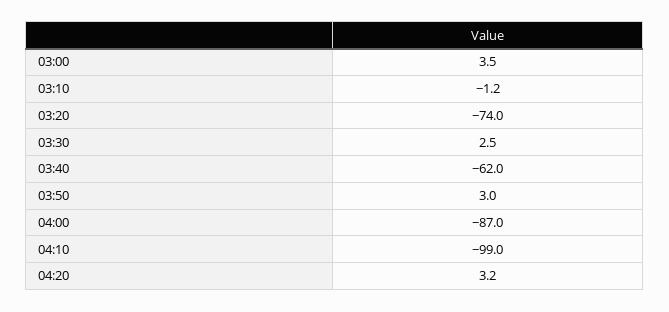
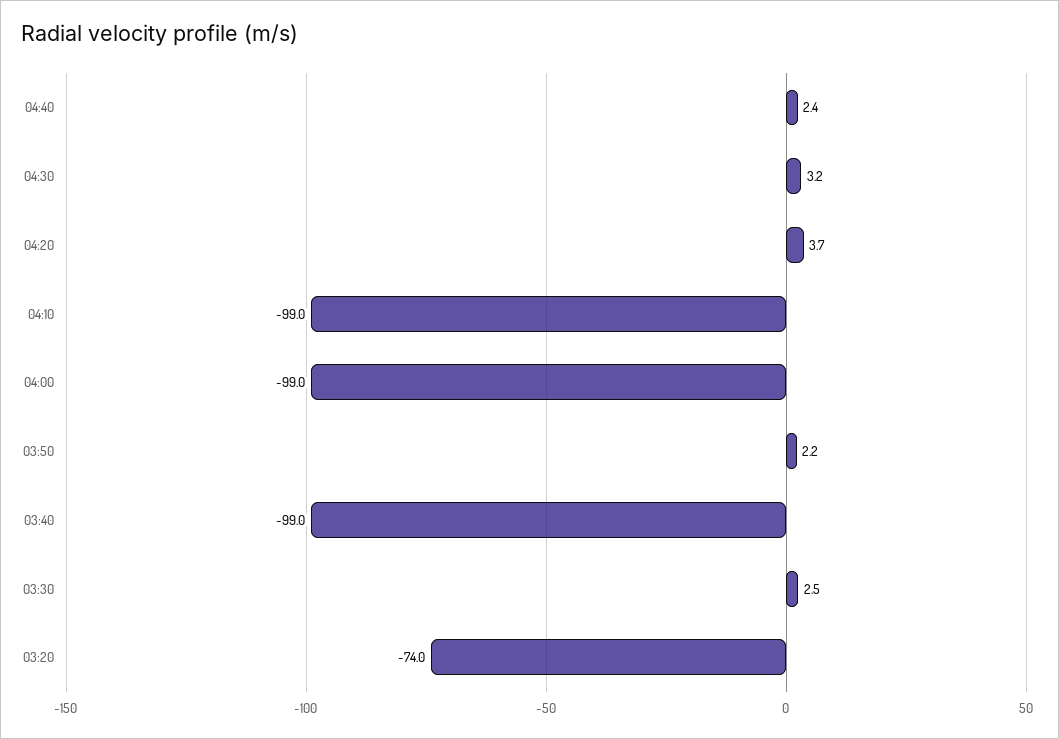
03:00: 3.5 -> none
03:10: -1.2 -> none
03:40: -62 -> -99
03:50: 3 -> 2.2
04:00: -87 -> -99
04:20: 3.2 -> 3.7
04:40: none -> 2.4
04:30: none -> 3.2

